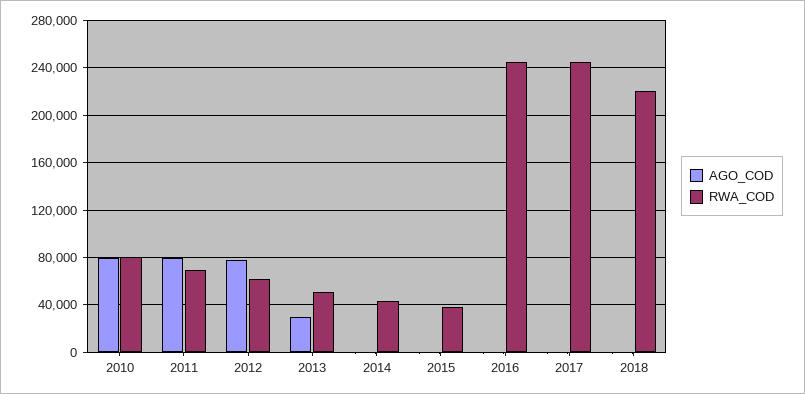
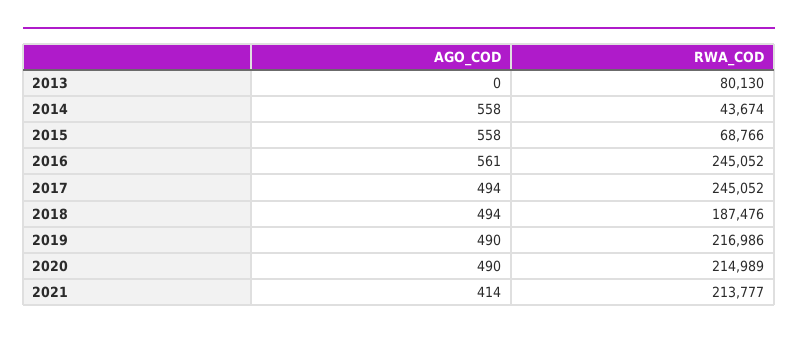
AGO_COD, 2010: 80000 -> none
RWA_COD, 2010: 80000 -> none
AGO_COD, 2011: 80000 -> none
RWA_COD, 2011: 70000 -> none
AGO_COD, 2012: 80000 -> none
RWA_COD, 2012: 60000 -> none
AGO_COD, 2013: 30000 -> 0
RWA_COD, 2013: 50000 -> 80130
RWA_COD, 2015: 40000 -> 68766
RWA_COD, 2018: 220000 -> 187476
AGO_COD, 2019: none -> 490
RWA_COD, 2019: none -> 216986
AGO_COD, 2020: none -> 490
RWA_COD, 2020: none -> 214989
AGO_COD, 2021: none -> 414
RWA_COD, 2021: none -> 213777

